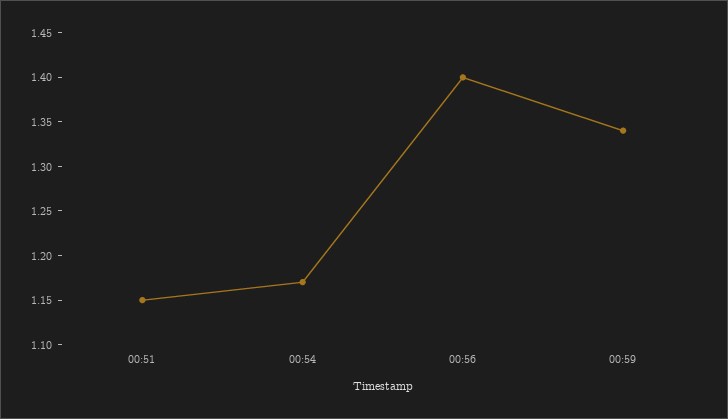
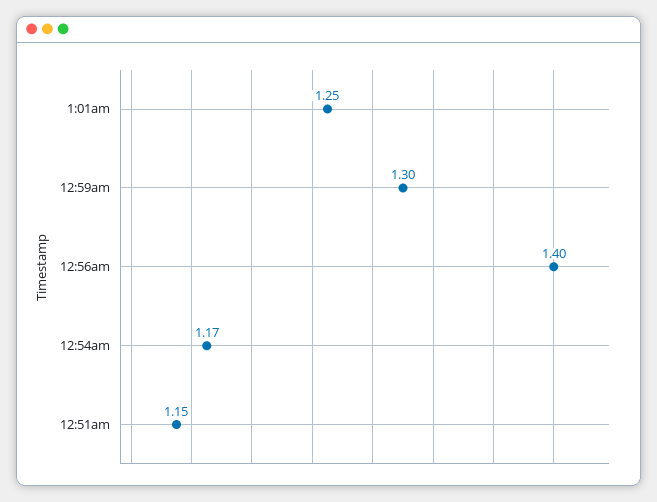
00:59: 1.34 -> 1.3
1:01am: none -> 1.25

